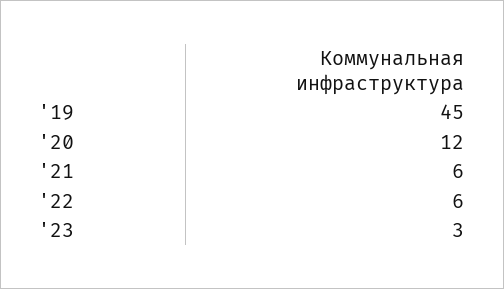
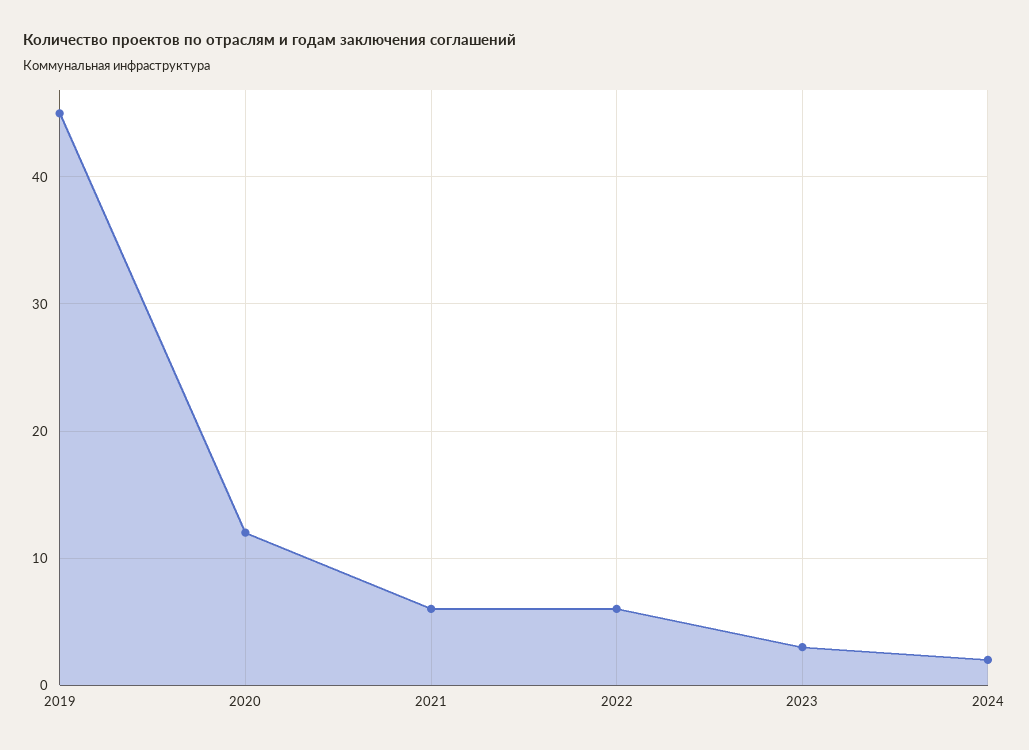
2024: none -> 2

